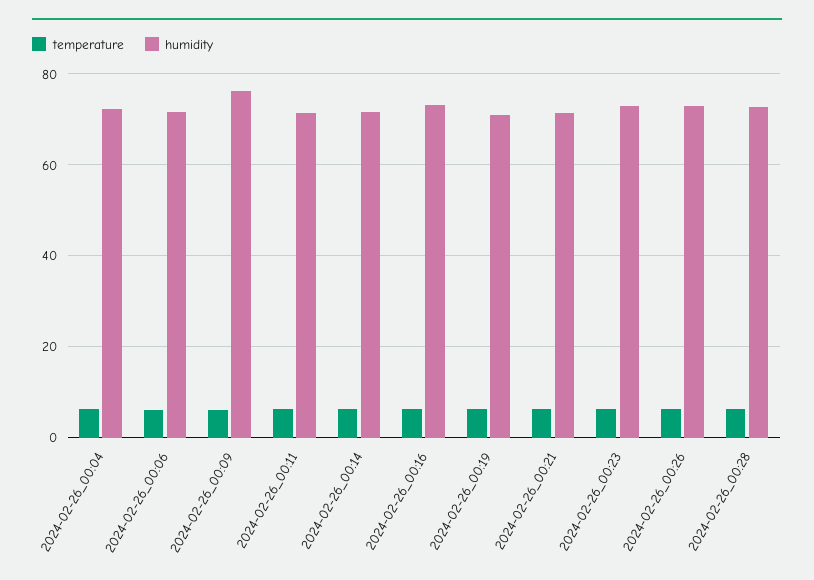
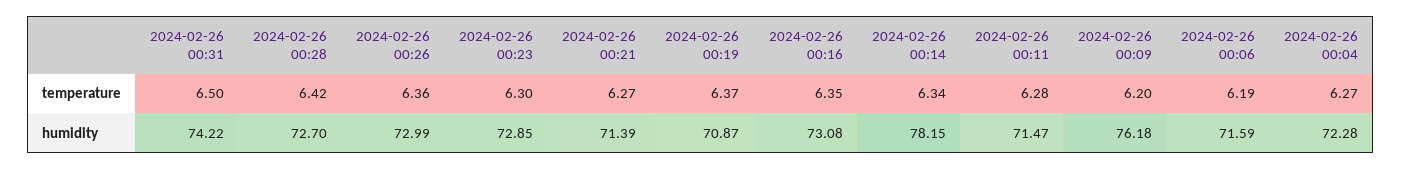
humidity, 2024-02-26_00:14: 72 -> 78.15
temperature, 2024-02-26 00:31: none -> 6.5
humidity, 2024-02-26 00:31: none -> 74.22

